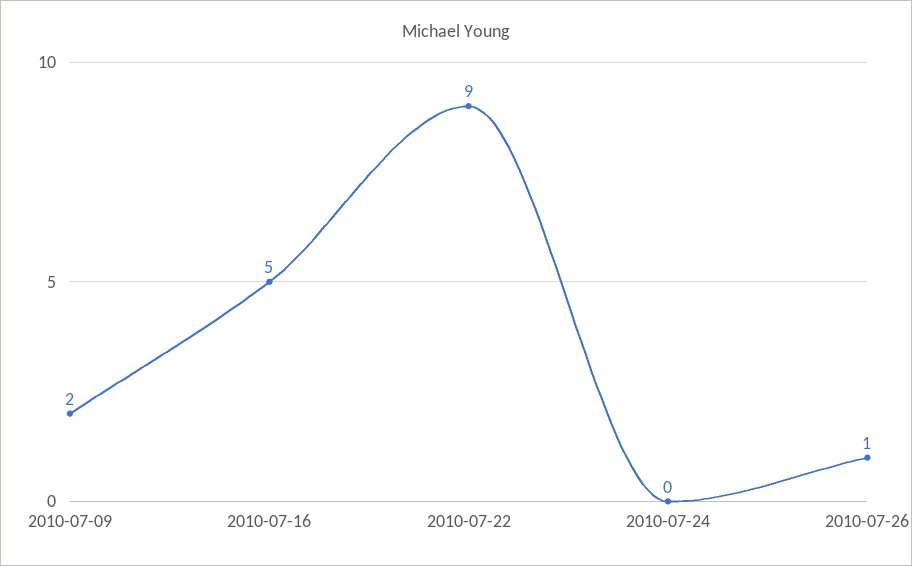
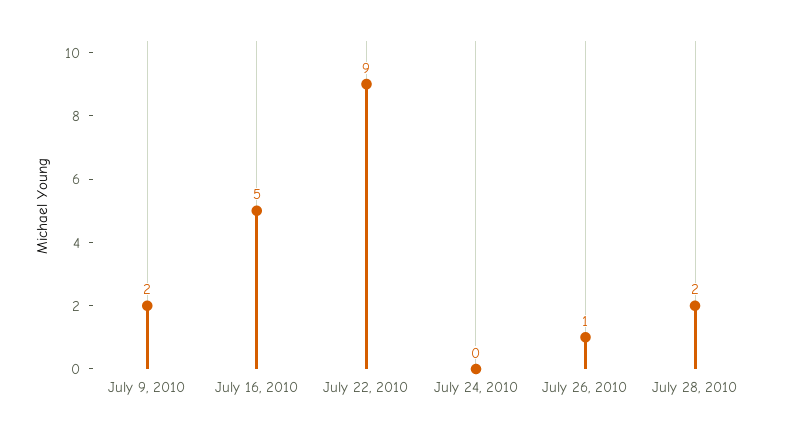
July 28, 2010: none -> 2

